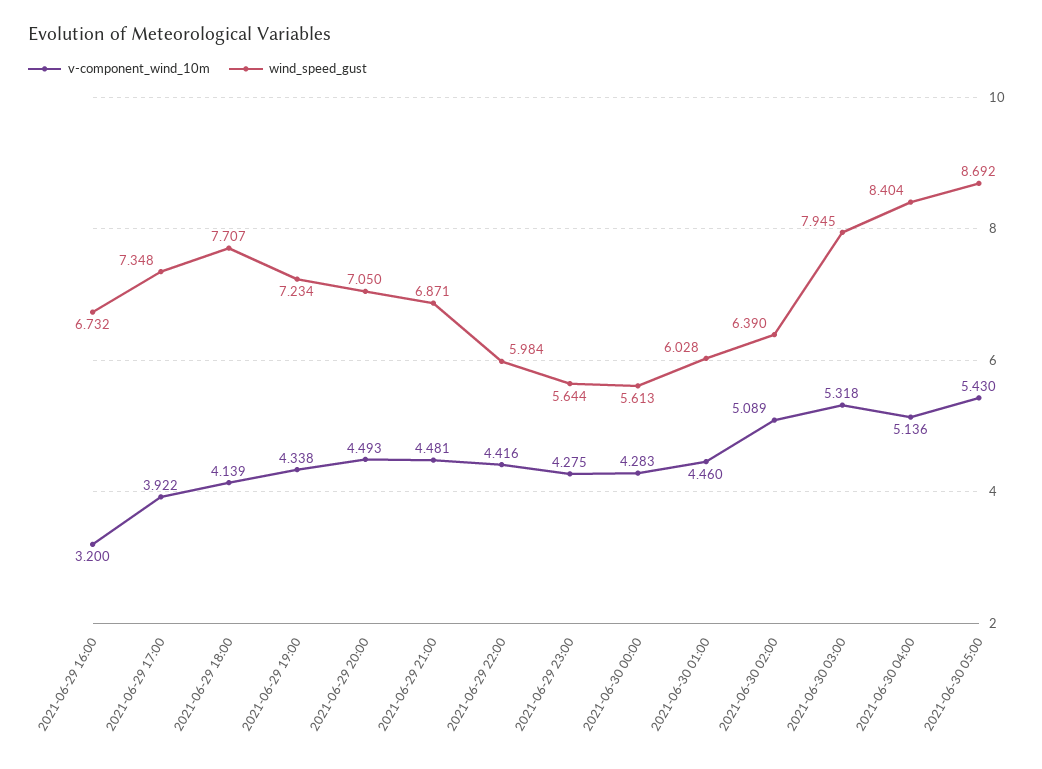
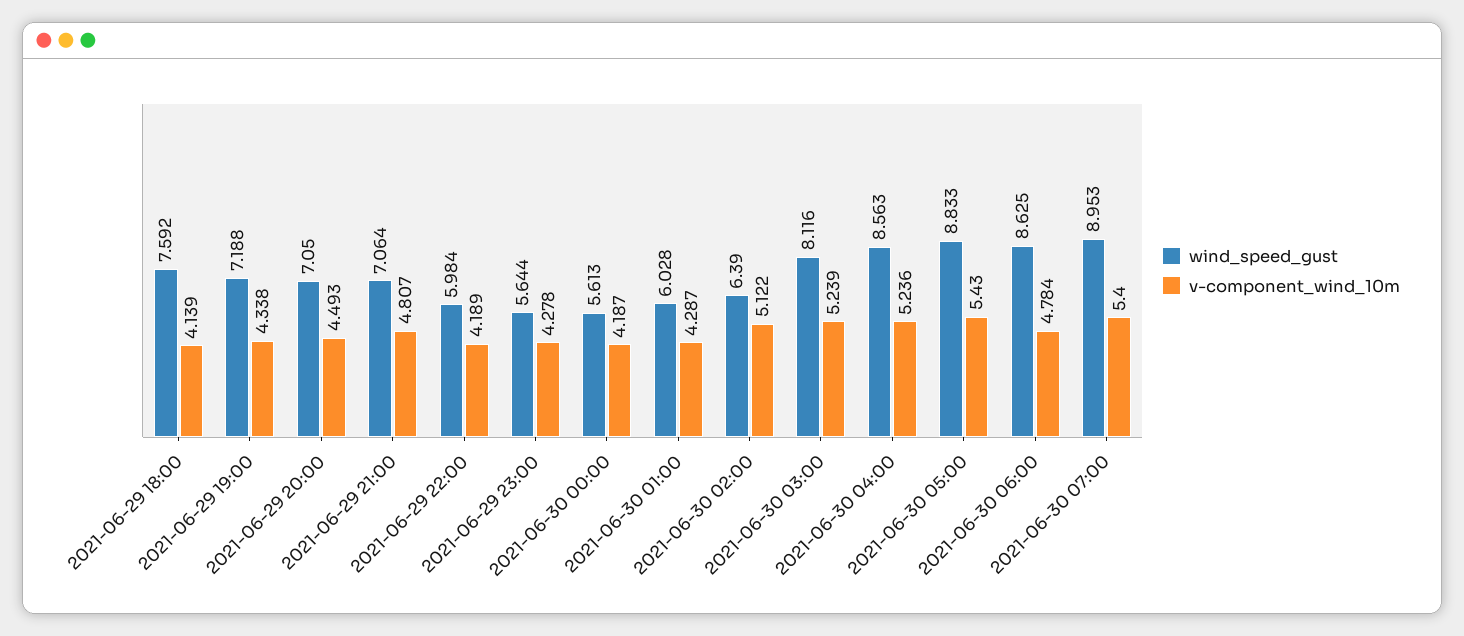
v-component_wind_10m, 2021-06-29 16:00: 3.2 -> none
wind_speed_gust, 2021-06-29 16:00: 6.732 -> none
v-component_wind_10m, 2021-06-29 17:00: 3.922 -> none
wind_speed_gust, 2021-06-29 17:00: 7.348 -> none
wind_speed_gust, 2021-06-29 18:00: 7.707 -> 7.592
wind_speed_gust, 2021-06-29 19:00: 7.234 -> 7.188
v-component_wind_10m, 2021-06-29 21:00: 4.481 -> 4.807
wind_speed_gust, 2021-06-29 21:00: 6.871 -> 7.064
v-component_wind_10m, 2021-06-29 22:00: 4.416 -> 4.189
v-component_wind_10m, 2021-06-29 23:00: 4.275 -> 4.278
v-component_wind_10m, 2021-06-30 00:00: 4.283 -> 4.187
v-component_wind_10m, 2021-06-30 01:00: 4.46 -> 4.287
v-component_wind_10m, 2021-06-30 02:00: 5.089 -> 5.122
v-component_wind_10m, 2021-06-30 03:00: 5.318 -> 5.239
wind_speed_gust, 2021-06-30 03:00: 7.945 -> 8.116
v-component_wind_10m, 2021-06-30 04:00: 5.136 -> 5.236
wind_speed_gust, 2021-06-30 04:00: 8.404 -> 8.563
wind_speed_gust, 2021-06-30 05:00: 8.692 -> 8.833
wind_speed_gust, 2021-06-30 06:00: none -> 8.625
v-component_wind_10m, 2021-06-30 06:00: none -> 4.784
wind_speed_gust, 2021-06-30 07:00: none -> 8.953
v-component_wind_10m, 2021-06-30 07:00: none -> 5.4

